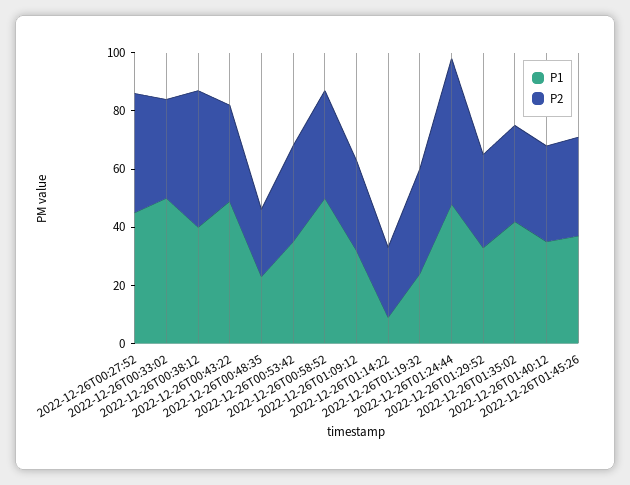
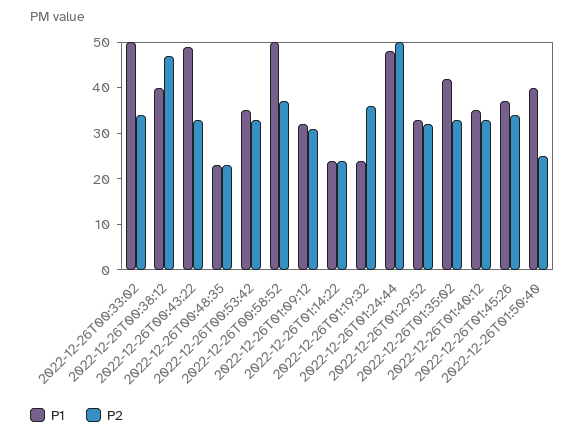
P1, 2022-12-26T00:27:52: 45 -> none
P2, 2022-12-26T00:27:52: 40 -> none
P1, 2022-12-26T01:14:22: 10 -> 25
P1, 2022-12-26T01:50:40: none -> 40
P2, 2022-12-26T01:50:40: none -> 25

